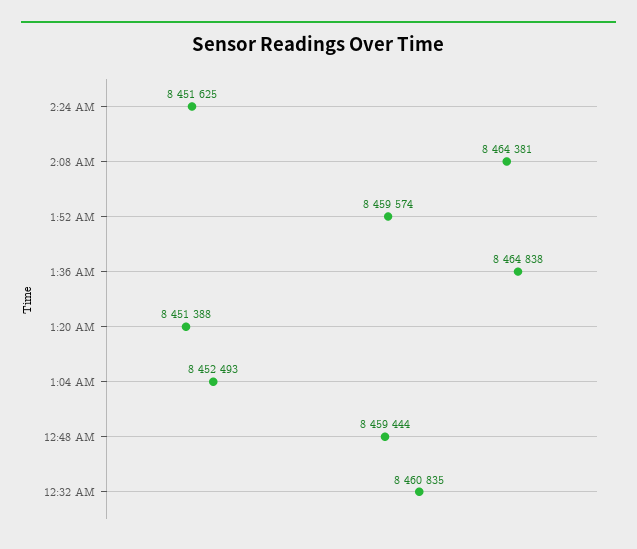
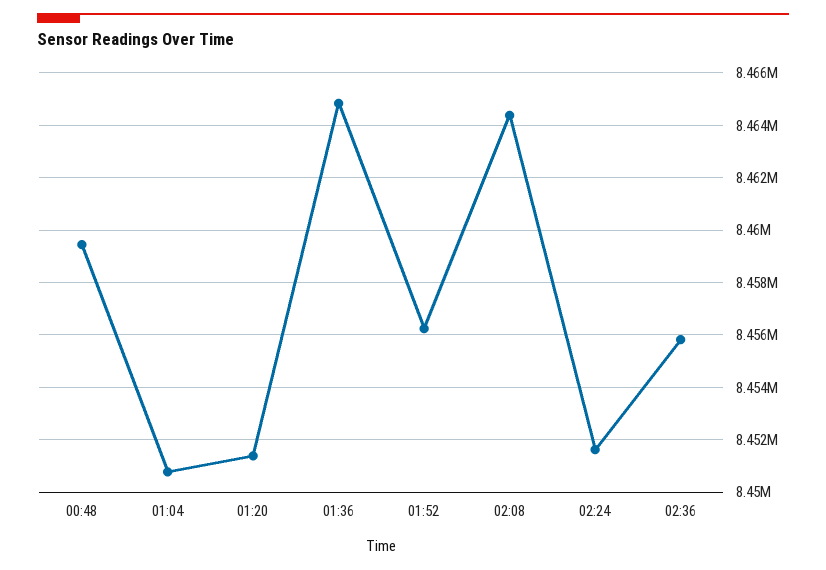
1:52 AM: 8459574 -> 8456250
1:04 AM: 8452493 -> 8450750
12:32 AM: 8460835 -> none
02:36: none -> 8455750

